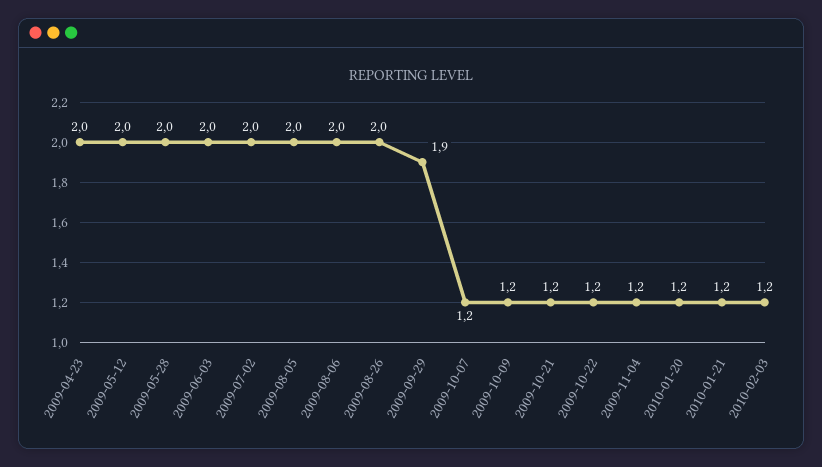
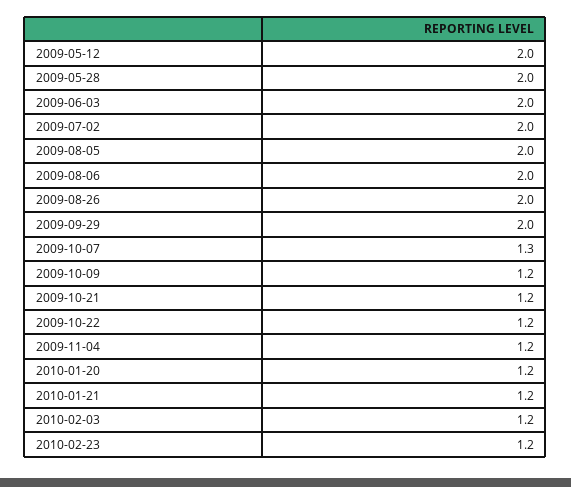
2009-04-23: 2 -> none
2009-09-29: 1.9 -> 2
2009-10-07: 1.2 -> 1.3
2010-02-23: none -> 1.2

